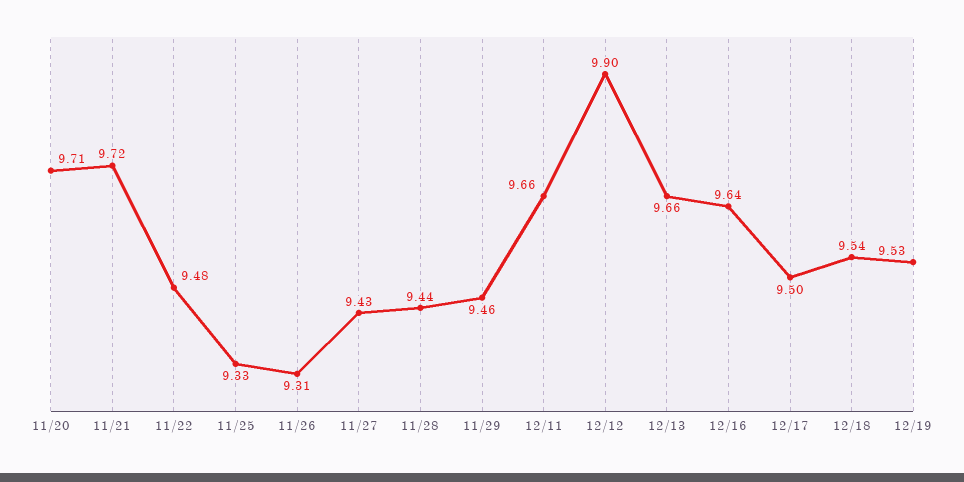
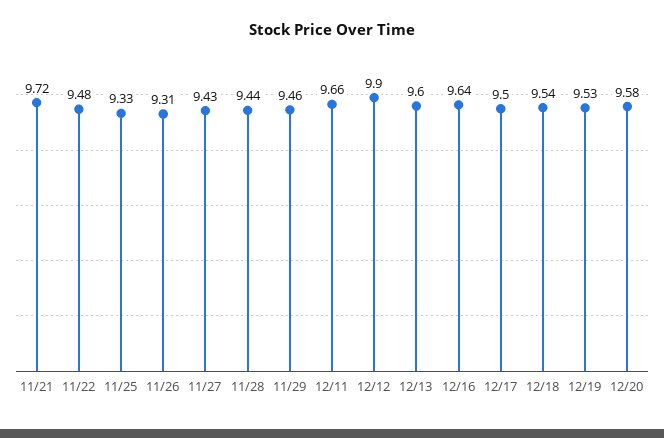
11/20: 9.71 -> none
12/13: 9.66 -> 9.6
12/20: none -> 9.58

